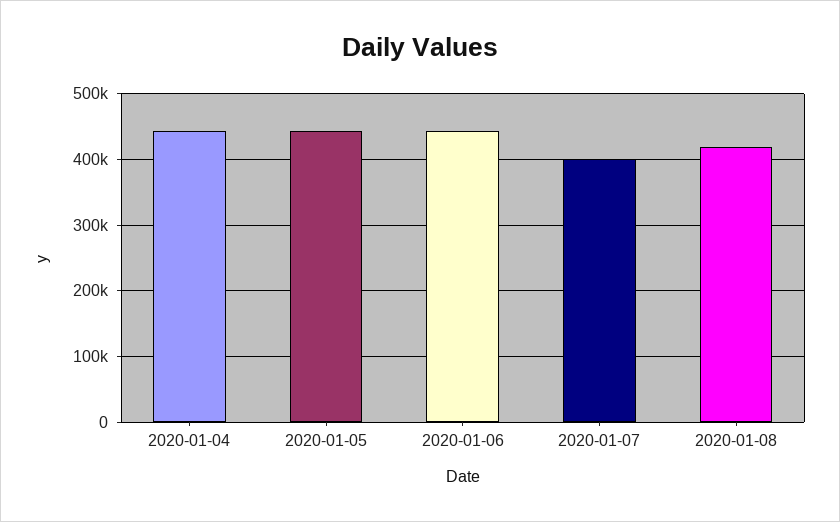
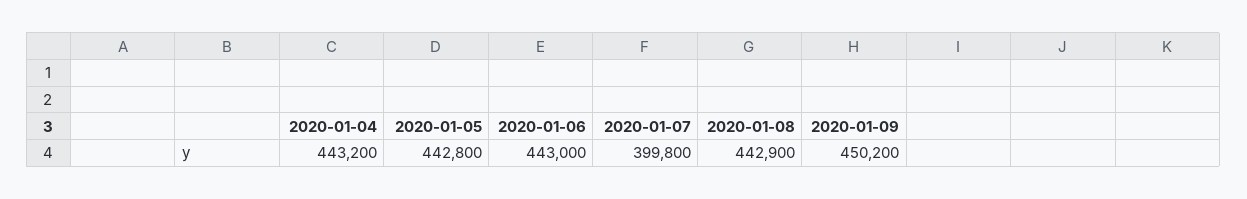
2020-01-08: 420000 -> 442900
2020-01-09: none -> 450200

